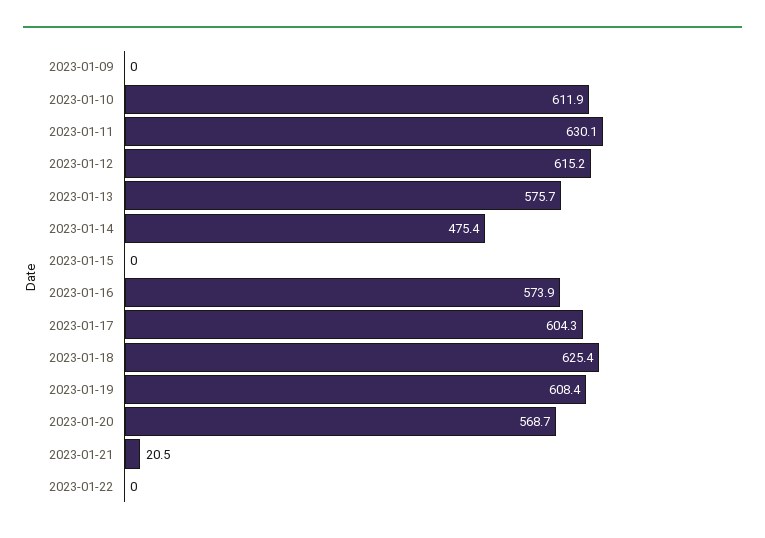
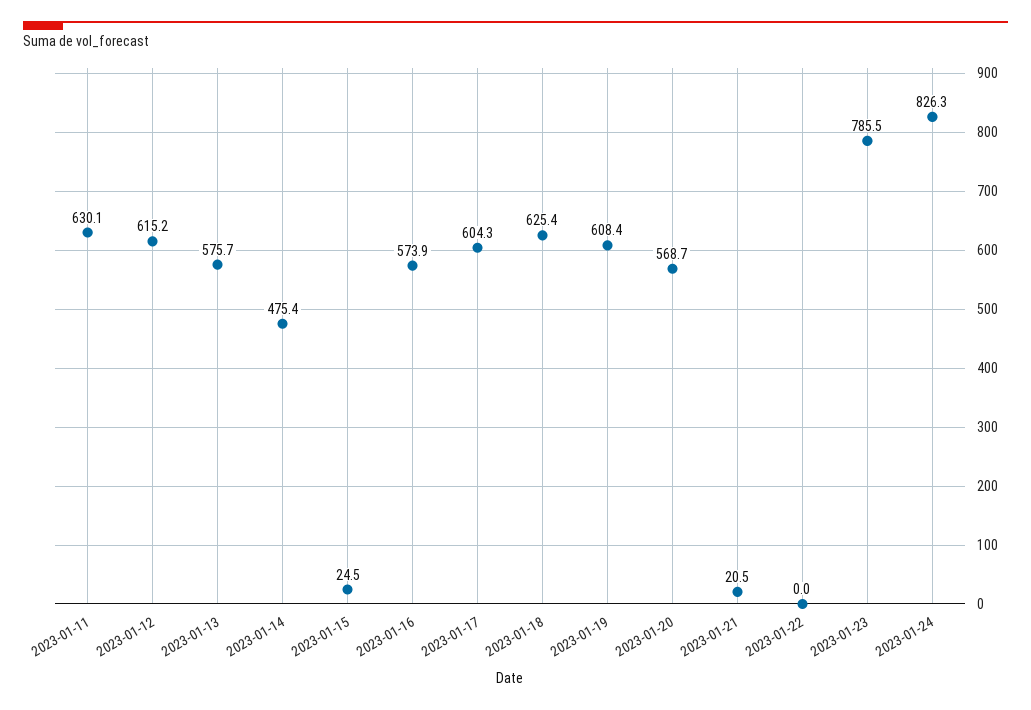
2023-01-09: 0 -> none
2023-01-10: 611.9 -> none
2023-01-15: 0 -> 24.5
2023-01-23: none -> 785.5
2023-01-24: none -> 826.3

